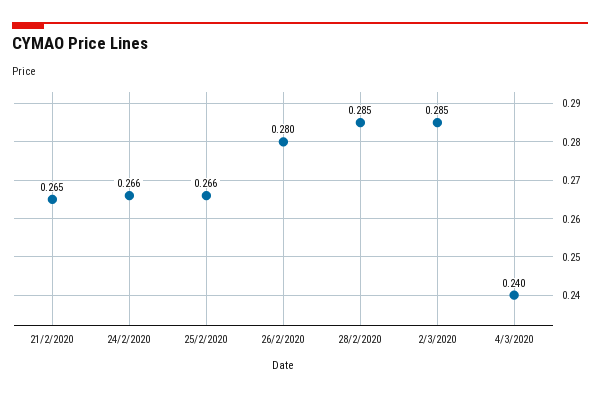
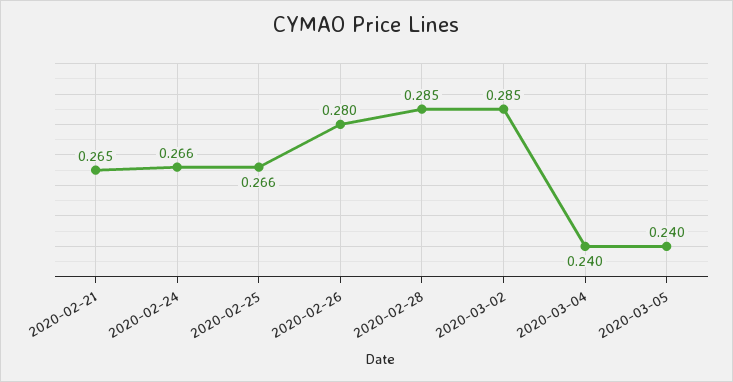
2020-03-05: none -> 0.24

